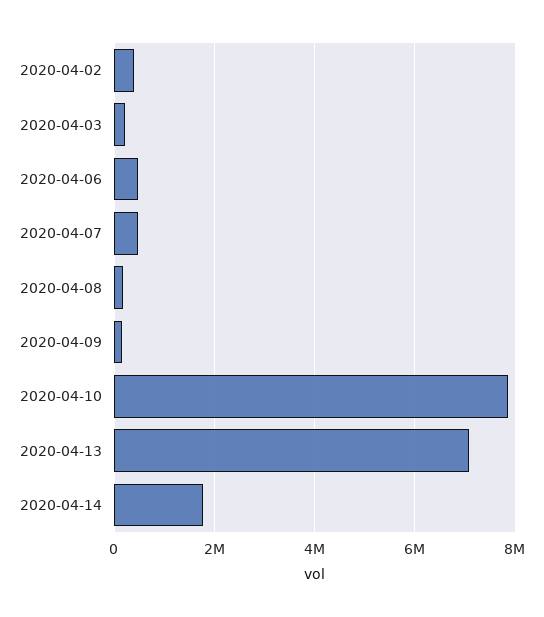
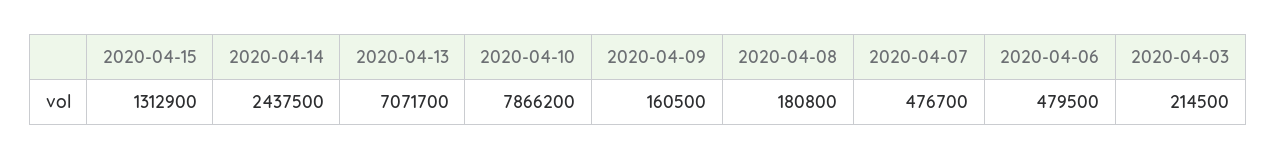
2020-04-02: 400000 -> none
2020-04-14: 1800000 -> 2437500
2020-04-15: none -> 1312900

